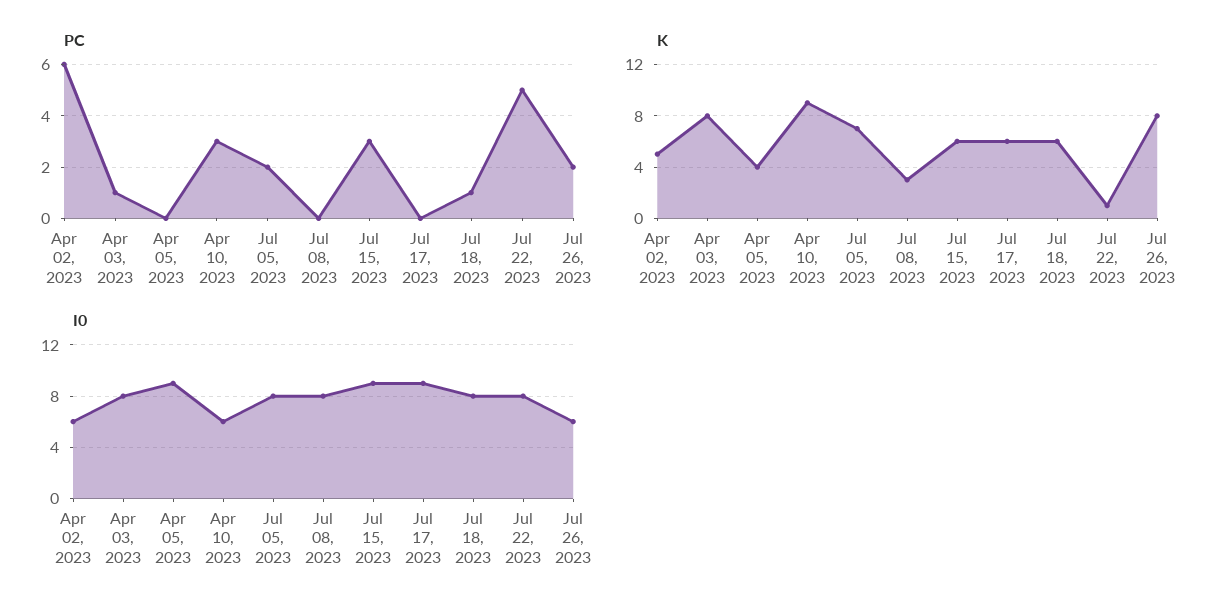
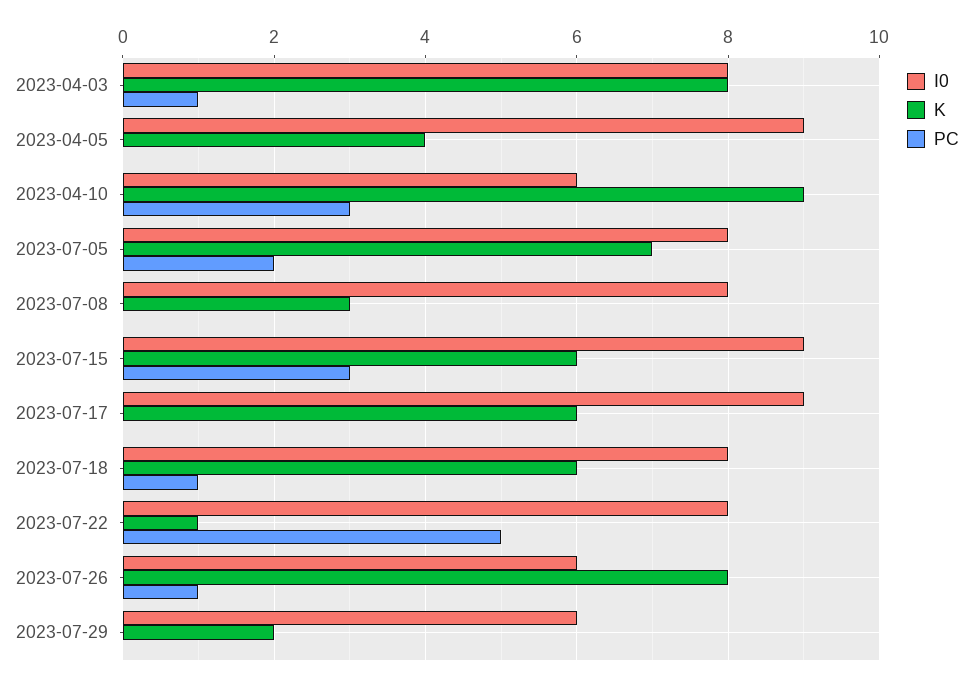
PC, Apr 02, 2023: 6 -> none
PC, Jul 26, 2023: 2 -> 1
K, Apr 02, 2023: 5 -> none
I0, Apr 02, 2023: 6 -> none
I0, 2023-07-29: none -> 6
K, 2023-07-29: none -> 2
PC, 2023-07-29: none -> 0

